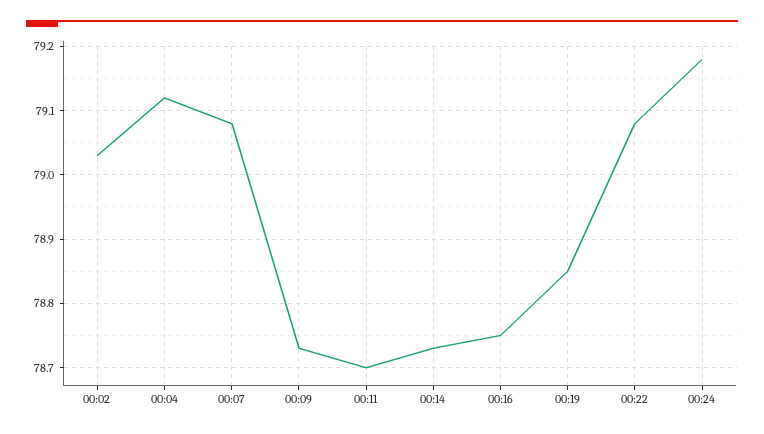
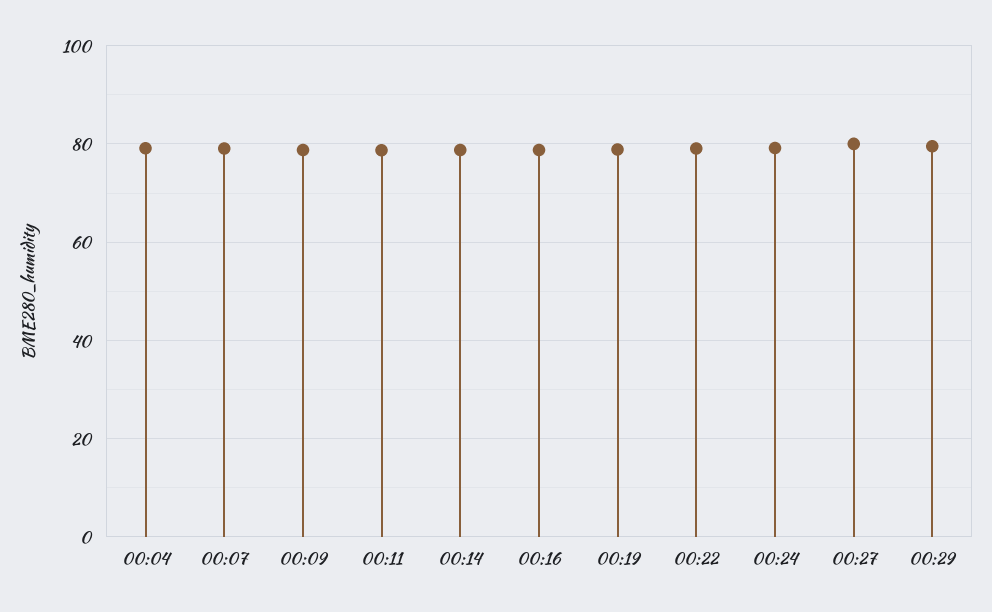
00:02: 79.03 -> none
00:27: none -> 80
00:29: none -> 80

